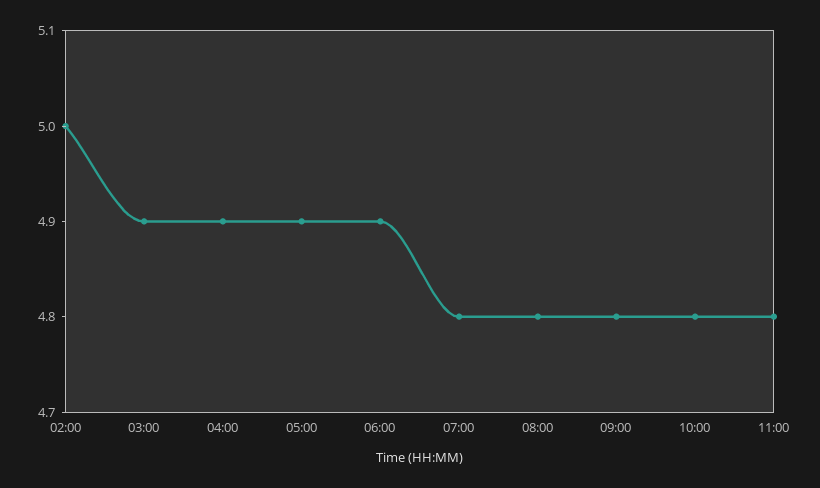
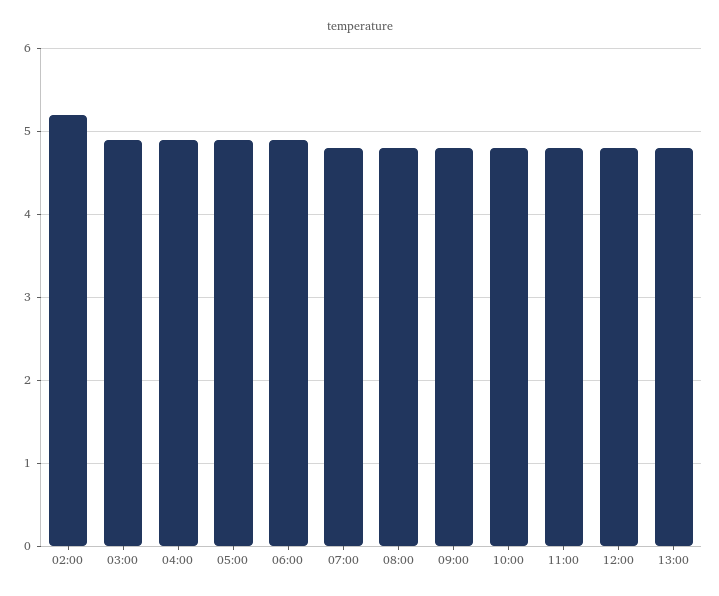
02:00: 5 -> 5.2
12:00: none -> 4.8
13:00: none -> 4.8

